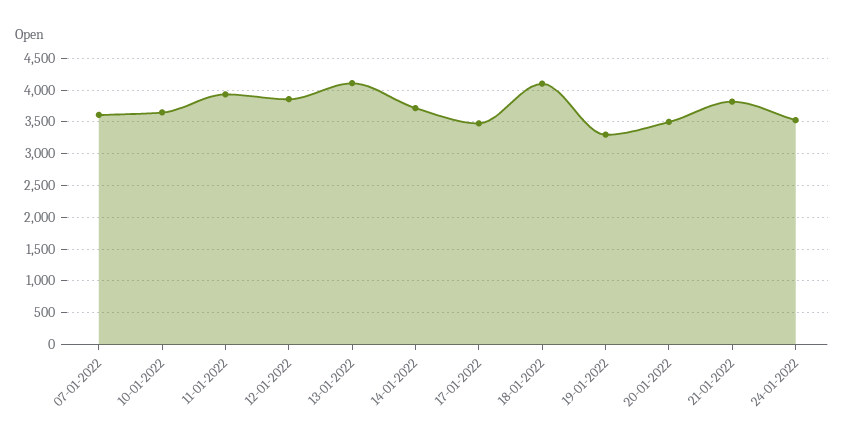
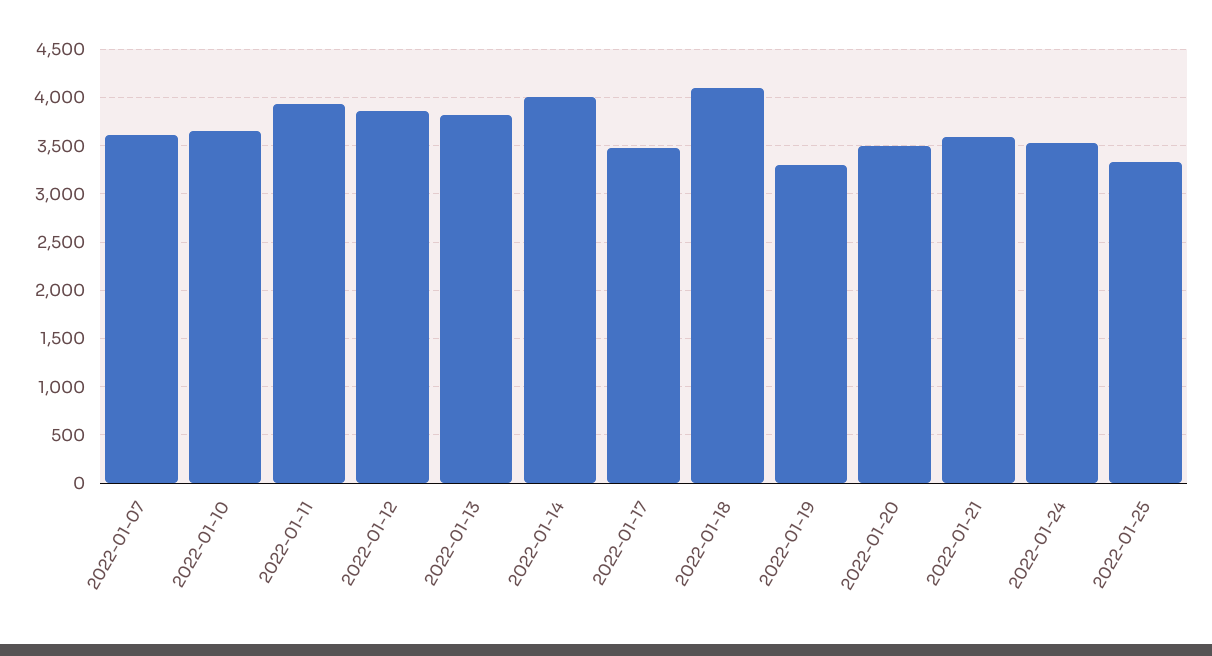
13-01-2022: 4100 -> 3800
14-01-2022: 3700 -> 4000
21-01-2022: 3800 -> 3600
2022-01-25: none -> 3300

